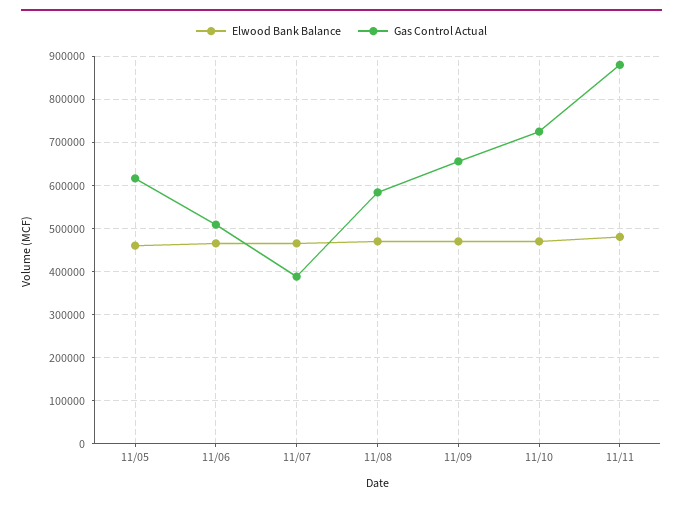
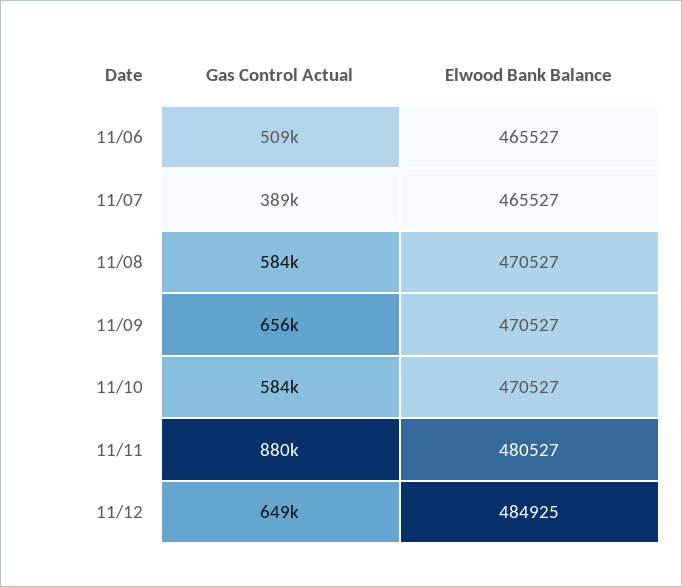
Elwood Bank Balance, 11/05: 460000 -> none
Gas Control Actual, 11/05: 620000 -> none
Gas Control Actual, 11/10: 720000 -> 584000
Gas Control Actual, 11/12: none -> 649000
Elwood Bank Balance, 11/12: none -> 484925

